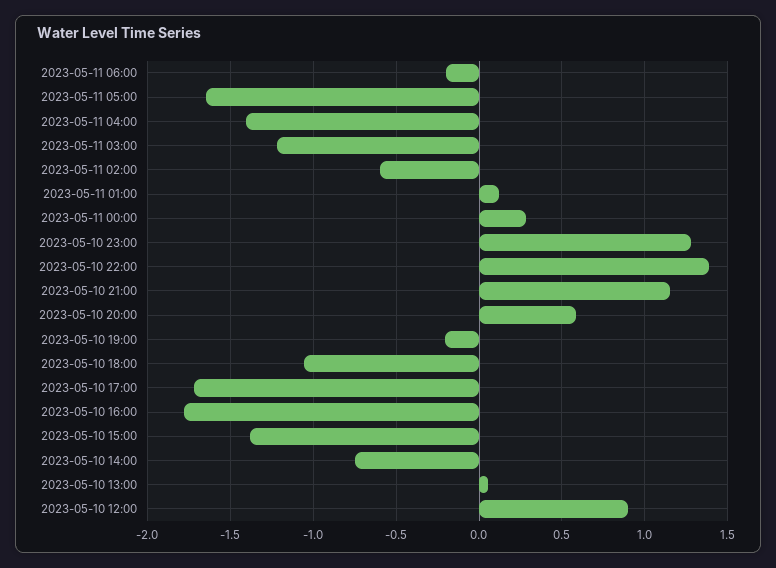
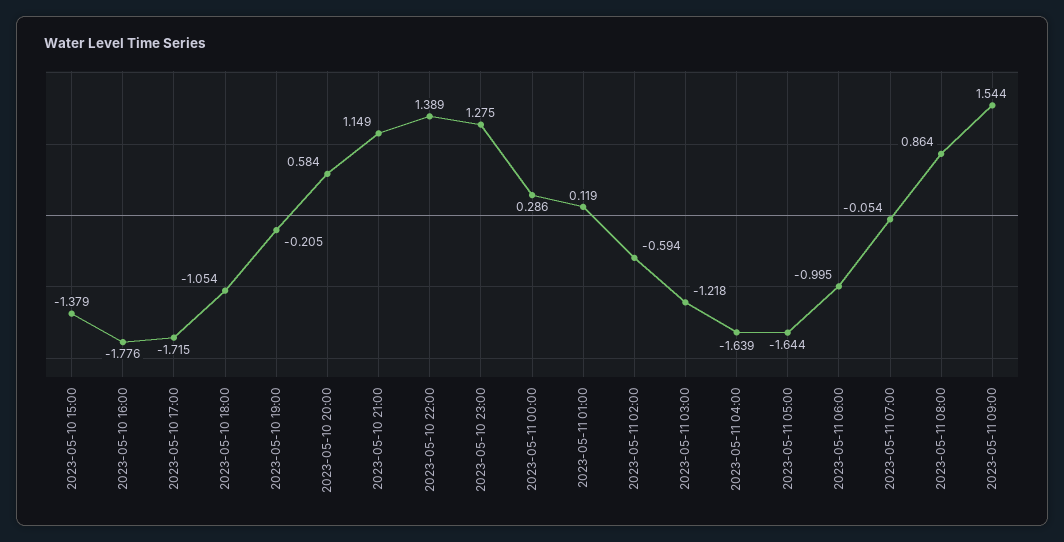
2023-05-11 06:00: -0.2 -> -0.995
2023-05-11 04:00: -1.4 -> -1.639
2023-05-10 14:00: -0.75 -> none
2023-05-10 13:00: 0.05 -> none
2023-05-10 12:00: 0.9 -> none
2023-05-11 07:00: none -> -0.054
2023-05-11 08:00: none -> 0.864
2023-05-11 09:00: none -> 1.544

